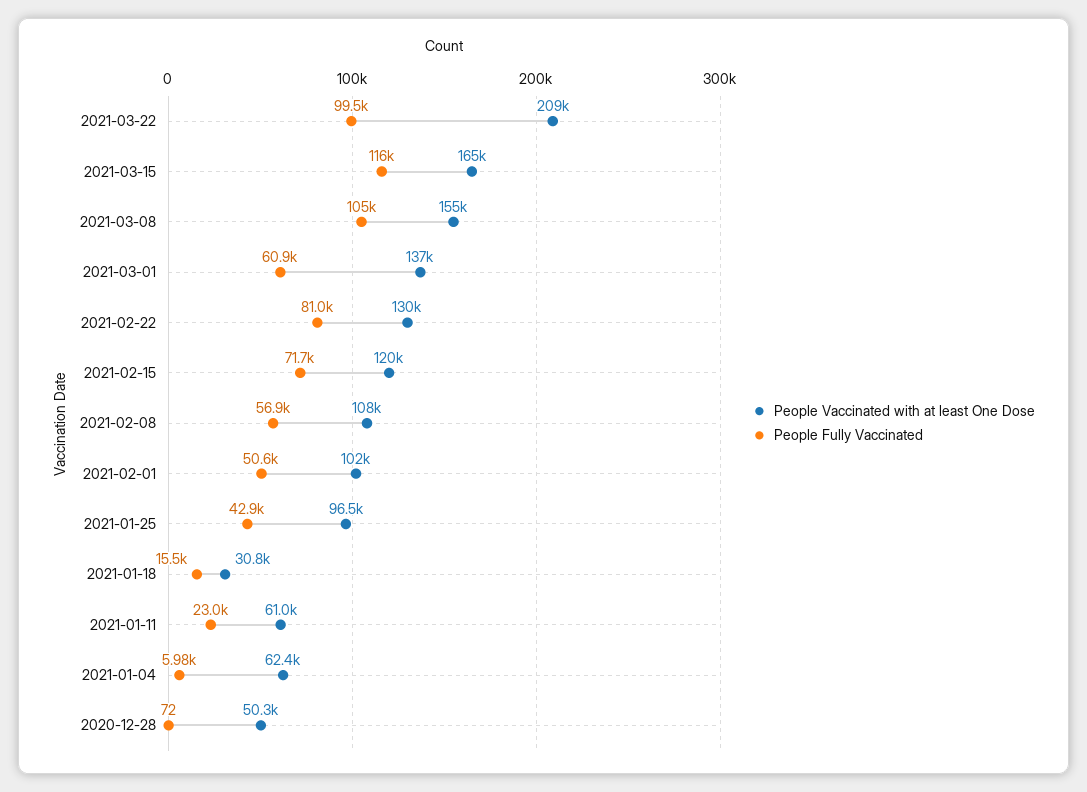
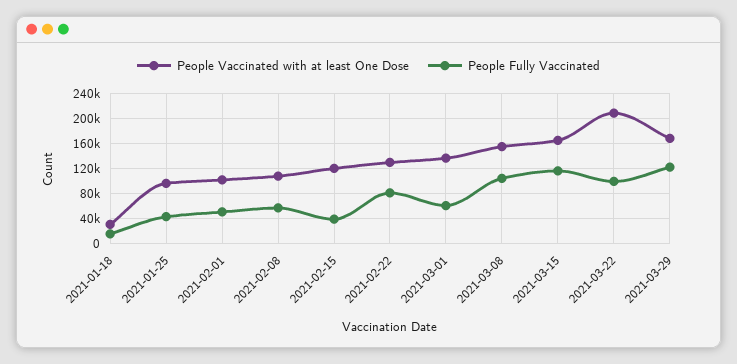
People Fully Vaccinated, 2021-02-15: 71700 -> 40000
People Vaccinated with at least One Dose, 2021-01-11: 61000 -> none
People Fully Vaccinated, 2021-01-11: 23000 -> none
People Vaccinated with at least One Dose, 2021-01-04: 62400 -> none
People Fully Vaccinated, 2021-01-04: 5980 -> none
People Vaccinated with at least One Dose, 2020-12-28: 50300 -> none
People Fully Vaccinated, 2020-12-28: 72 -> none
People Vaccinated with at least One Dose, 2021-03-29: none -> 170000
People Fully Vaccinated, 2021-03-29: none -> 120000

